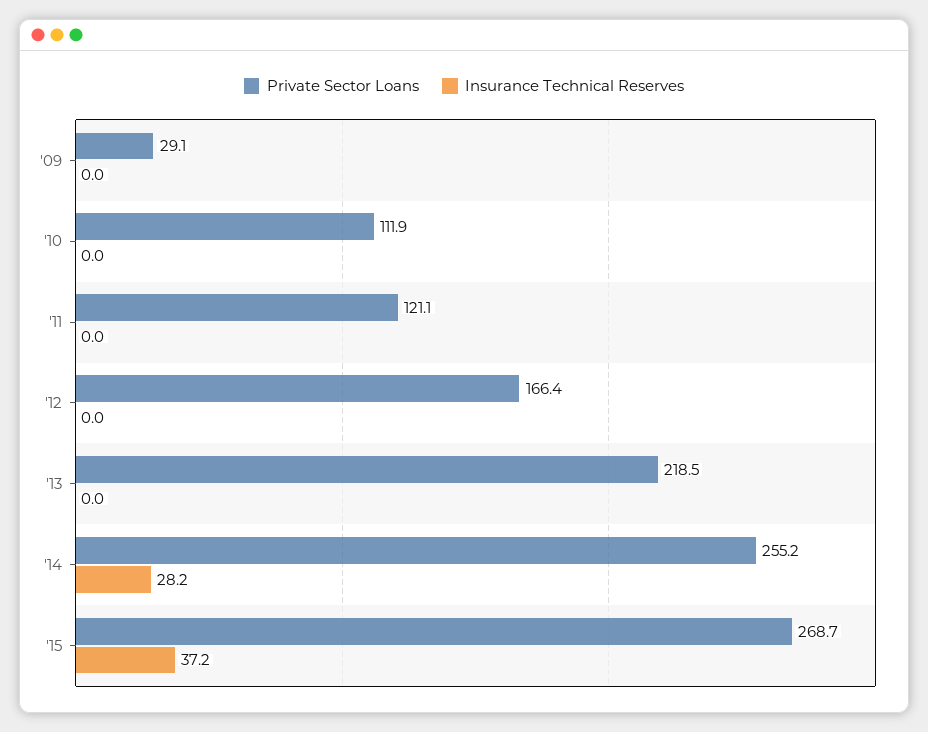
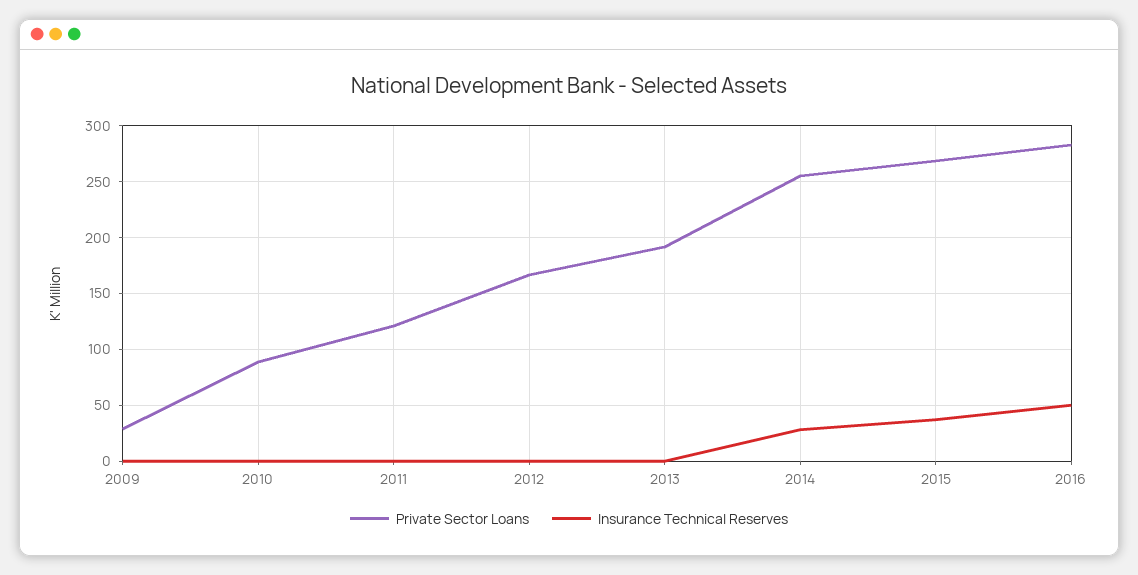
Private Sector Loans, '10: 111.9 -> 90
Private Sector Loans, '13: 218.5 -> 190
Private Sector Loans, 2016: none -> 280
Insurance Technical Reserves, 2016: none -> 50

